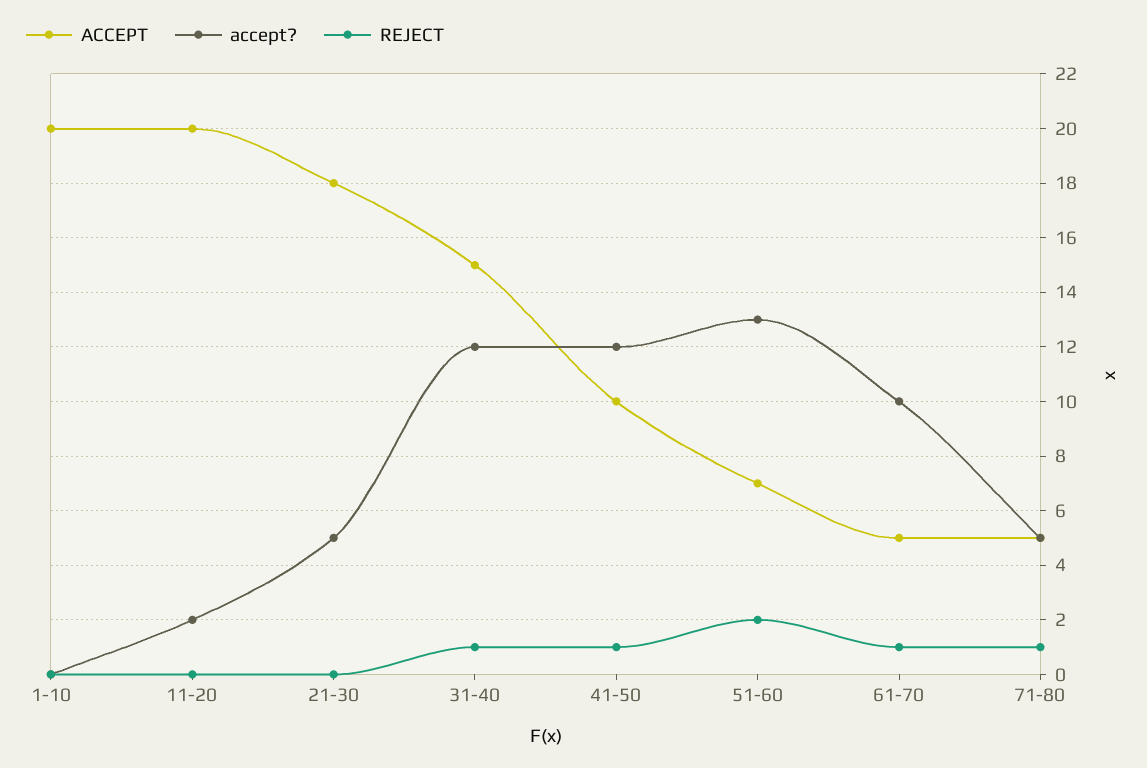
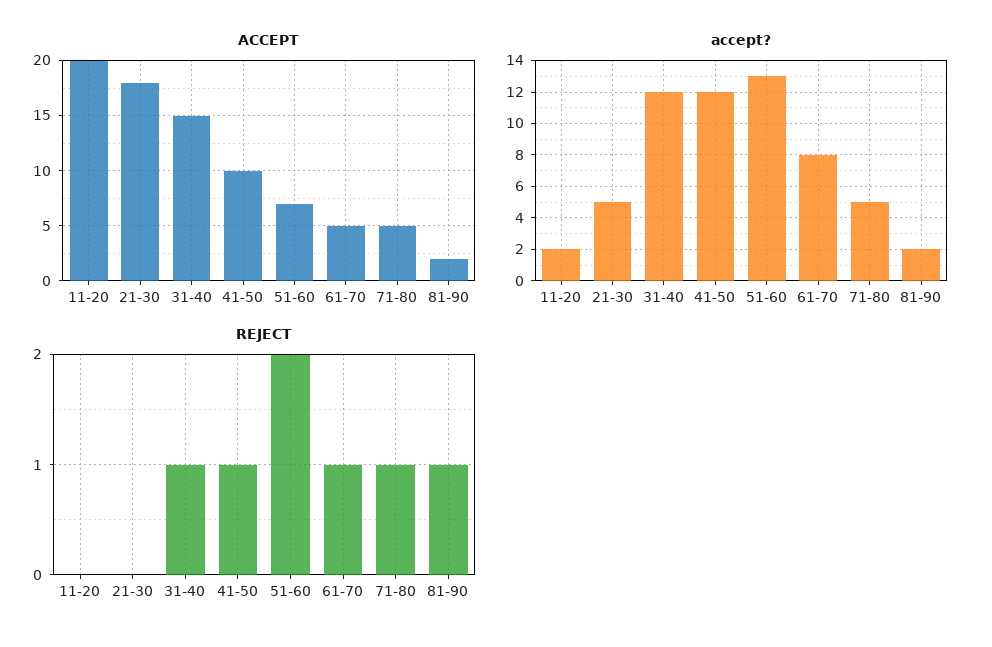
ACCEPT, 1-10: 20 -> none
accept?, 1-10: 0 -> none
REJECT, 1-10: 0 -> none
accept?, 61-70: 10 -> 8
ACCEPT, 81-90: none -> 2
accept?, 81-90: none -> 2
REJECT, 81-90: none -> 1

